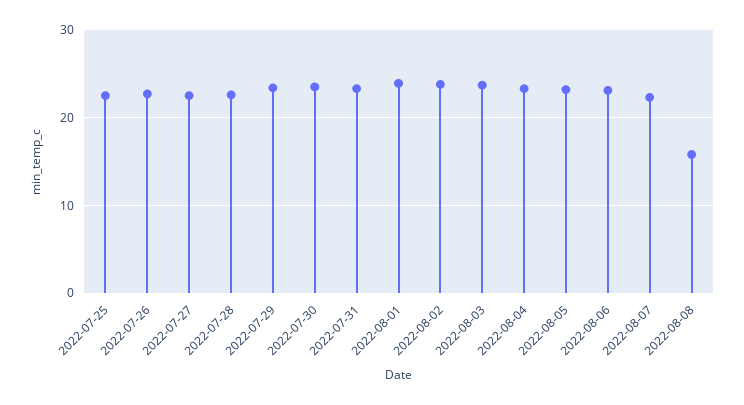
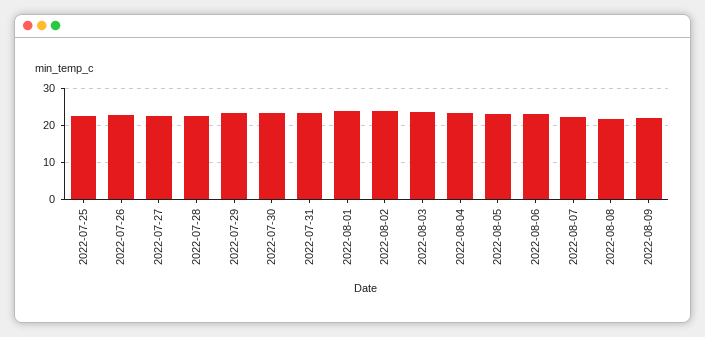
2022-08-08: 16 -> 22
2022-08-09: none -> 22

